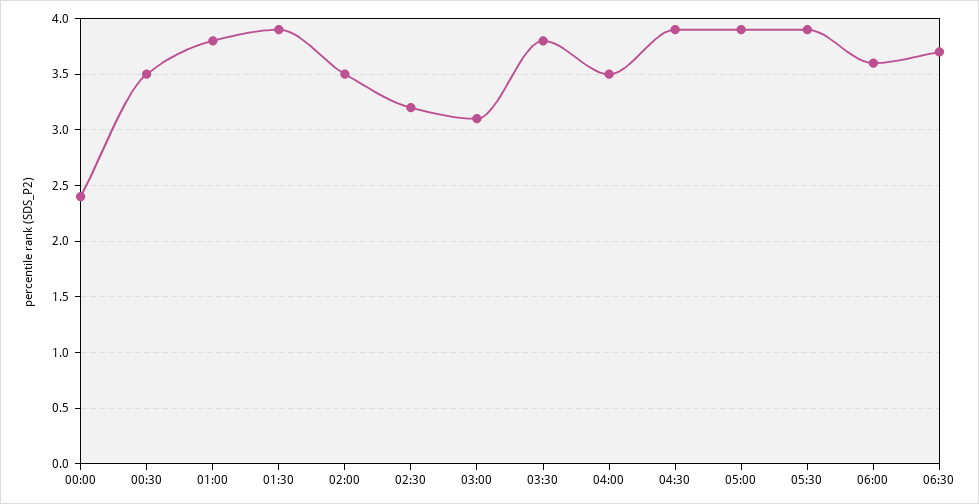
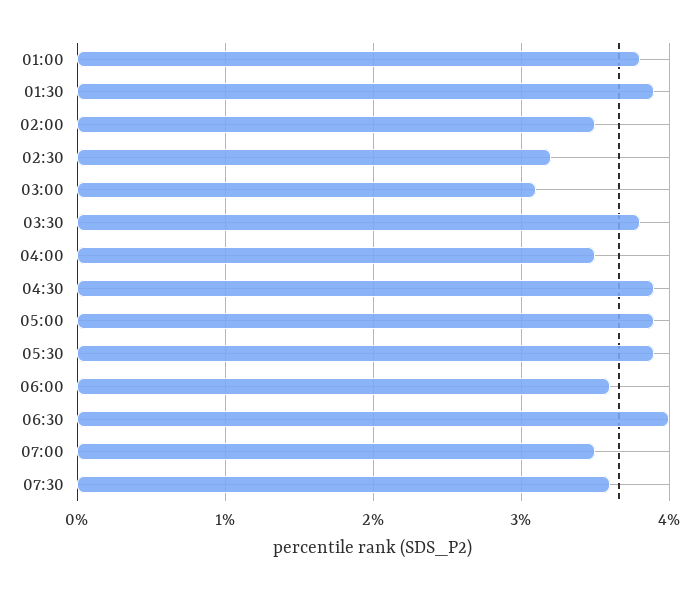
00:00: 2.4 -> none
00:30: 3.5 -> none
06:30: 3.7 -> 4
07:00: none -> 3.5
07:30: none -> 3.6

